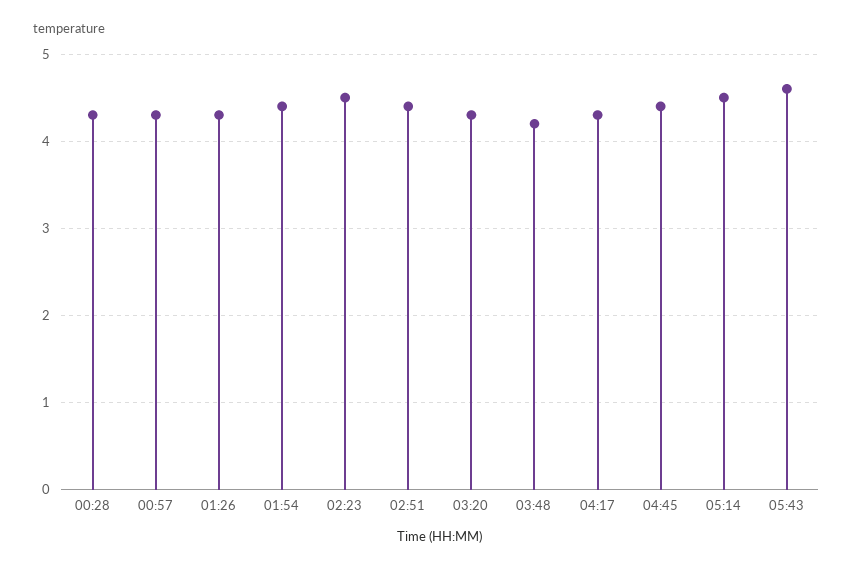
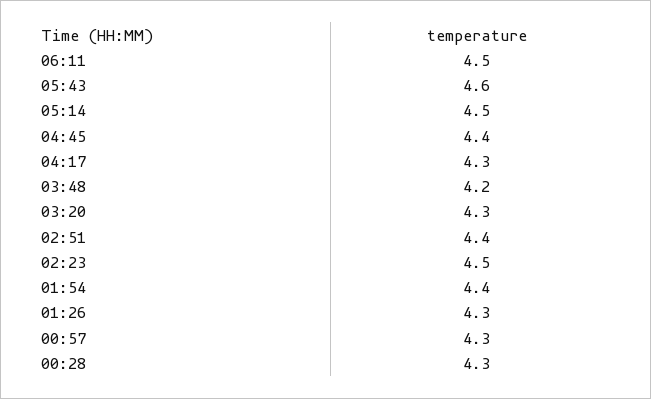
06:11: none -> 4.5

